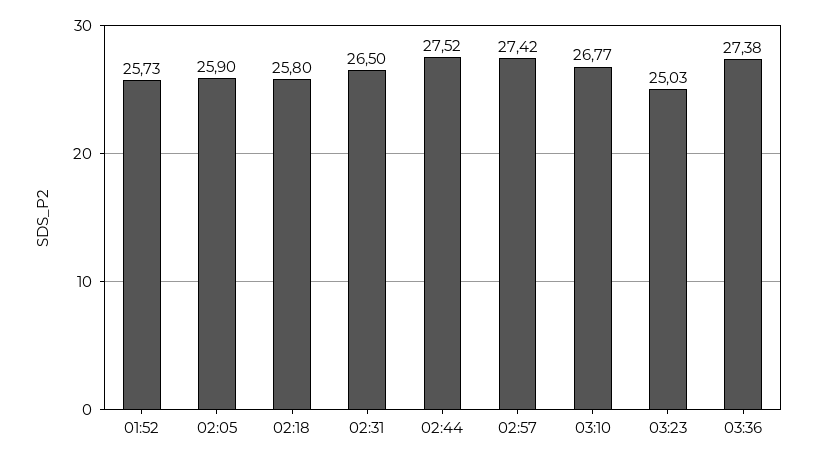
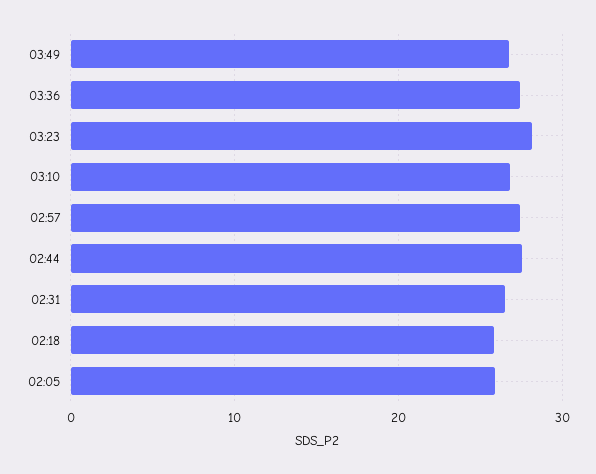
01:52: 25.73 -> none
03:23: 25.03 -> 28
03:49: none -> 27

